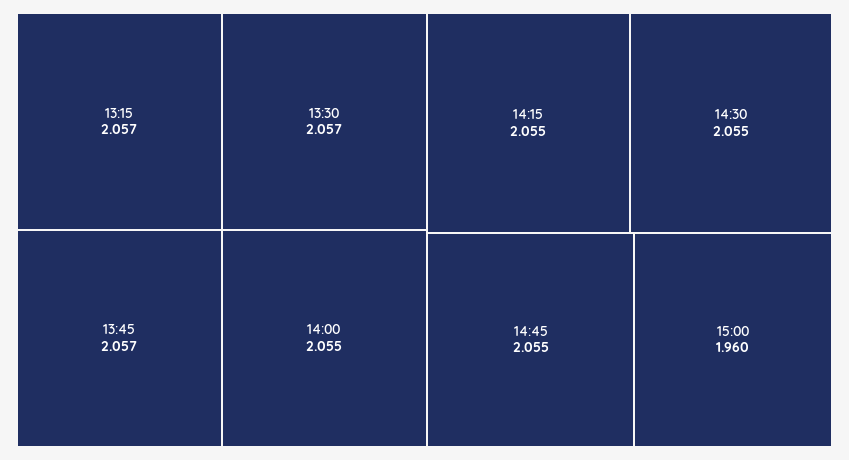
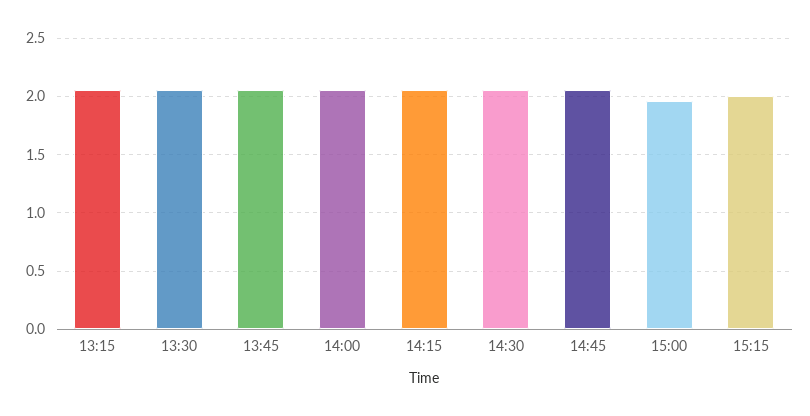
15:15: none -> 2

